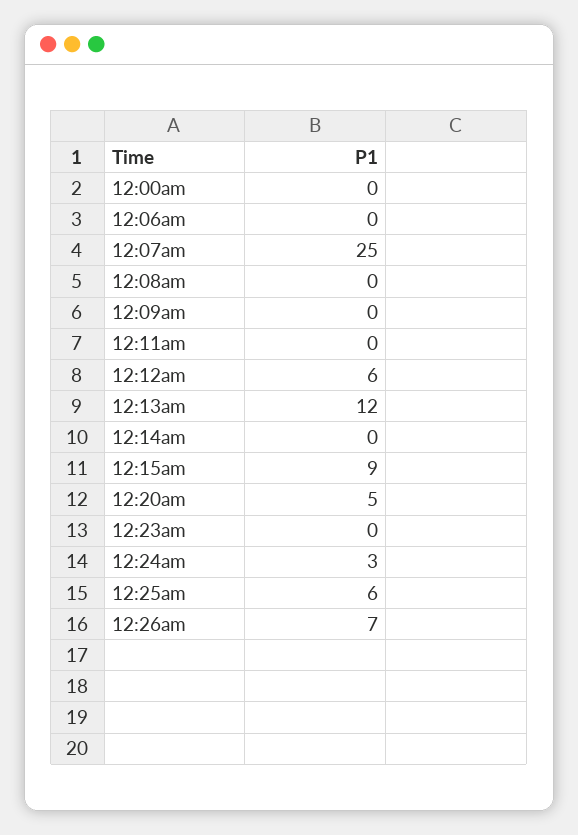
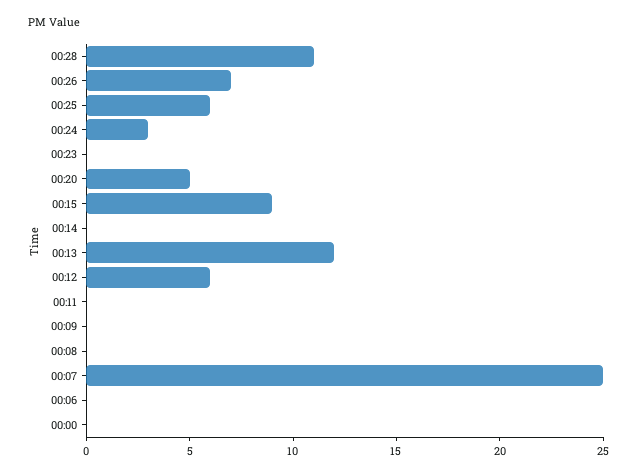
00:28: none -> 11

